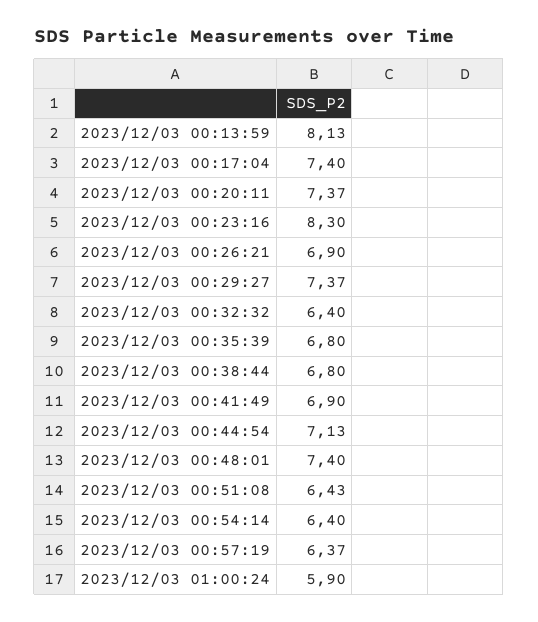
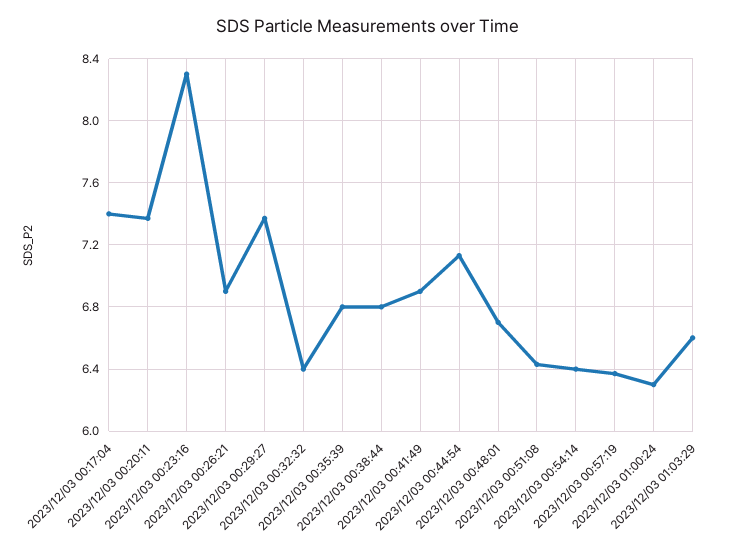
2023/12/03 00:13:59: 8.13 -> none
2023/12/03 00:48:01: 7.4 -> 6.7
2023/12/03 01:00:24: 5.9 -> 6.3
2023/12/03 01:03:29: none -> 6.6

